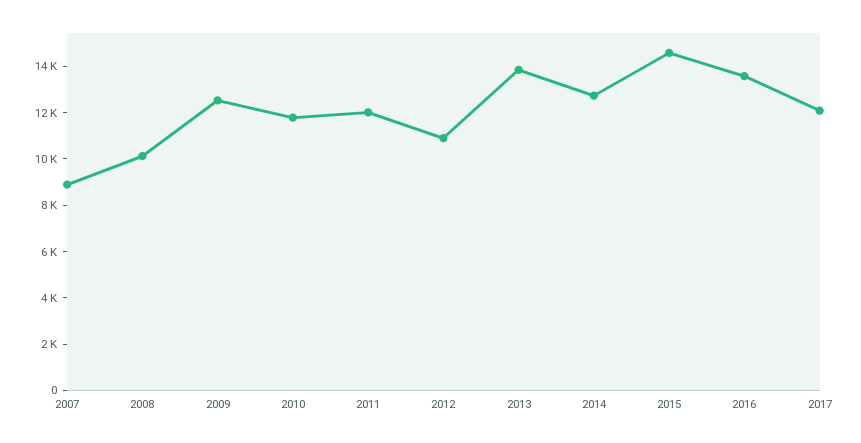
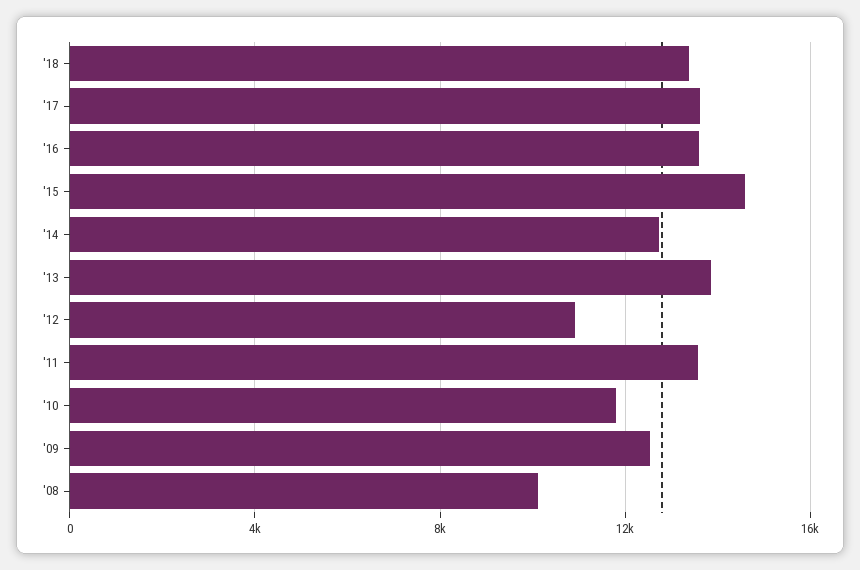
2007: 9000 -> none
2011: 12000 -> 13500
2017: 12000 -> 13500
'18: none -> 13500

